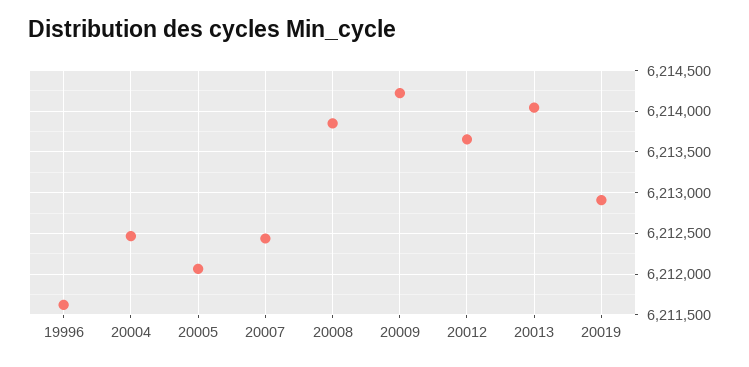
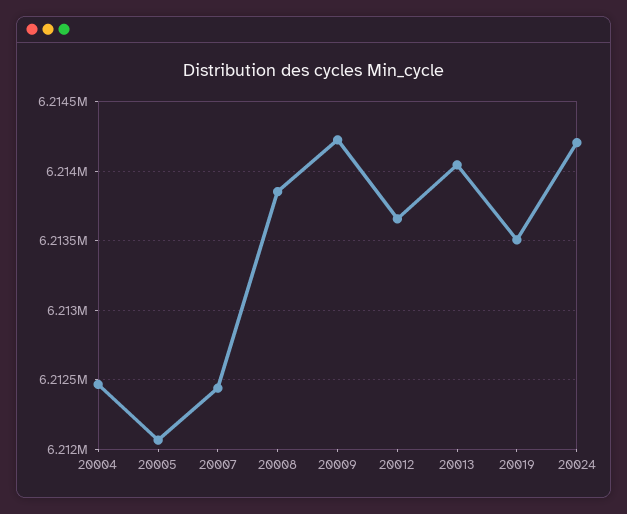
19996: 6211600 -> none
20019: 6212900 -> 6213500
20024: none -> 6214200

